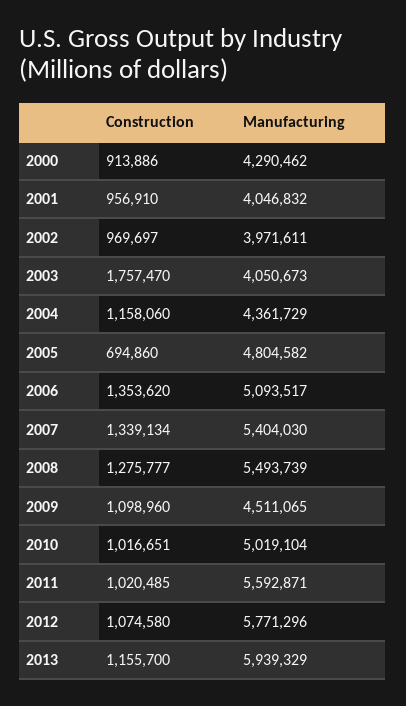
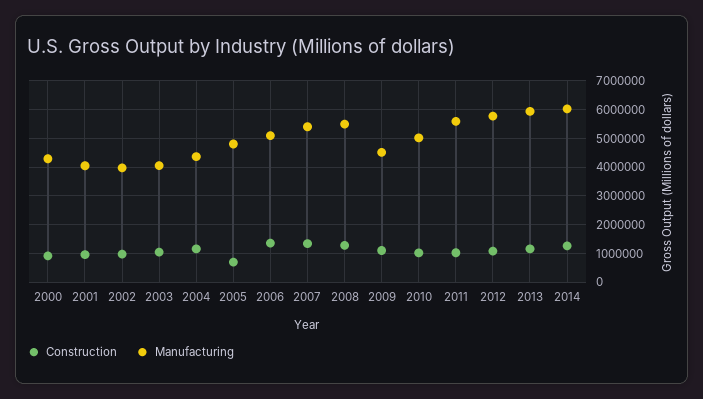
Construction, 2003: 1757470 -> 1000000
Construction, 2014: none -> 1250000
Manufacturing, 2014: none -> 6000000

